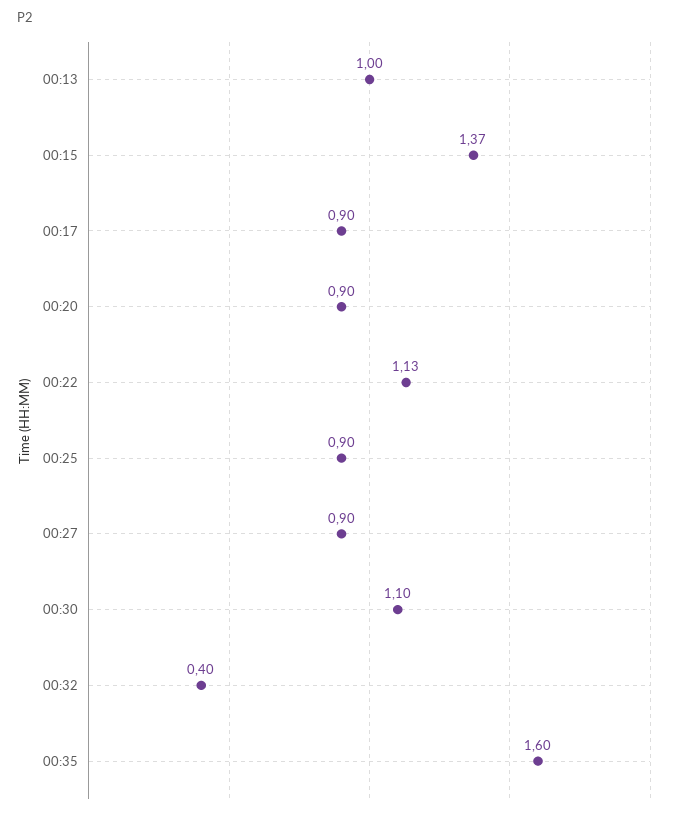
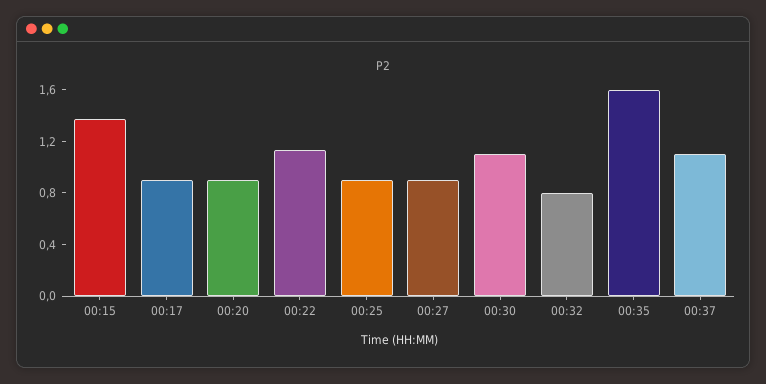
00:13: 1 -> none
00:32: 0.4 -> 0.8
00:37: none -> 1.1

